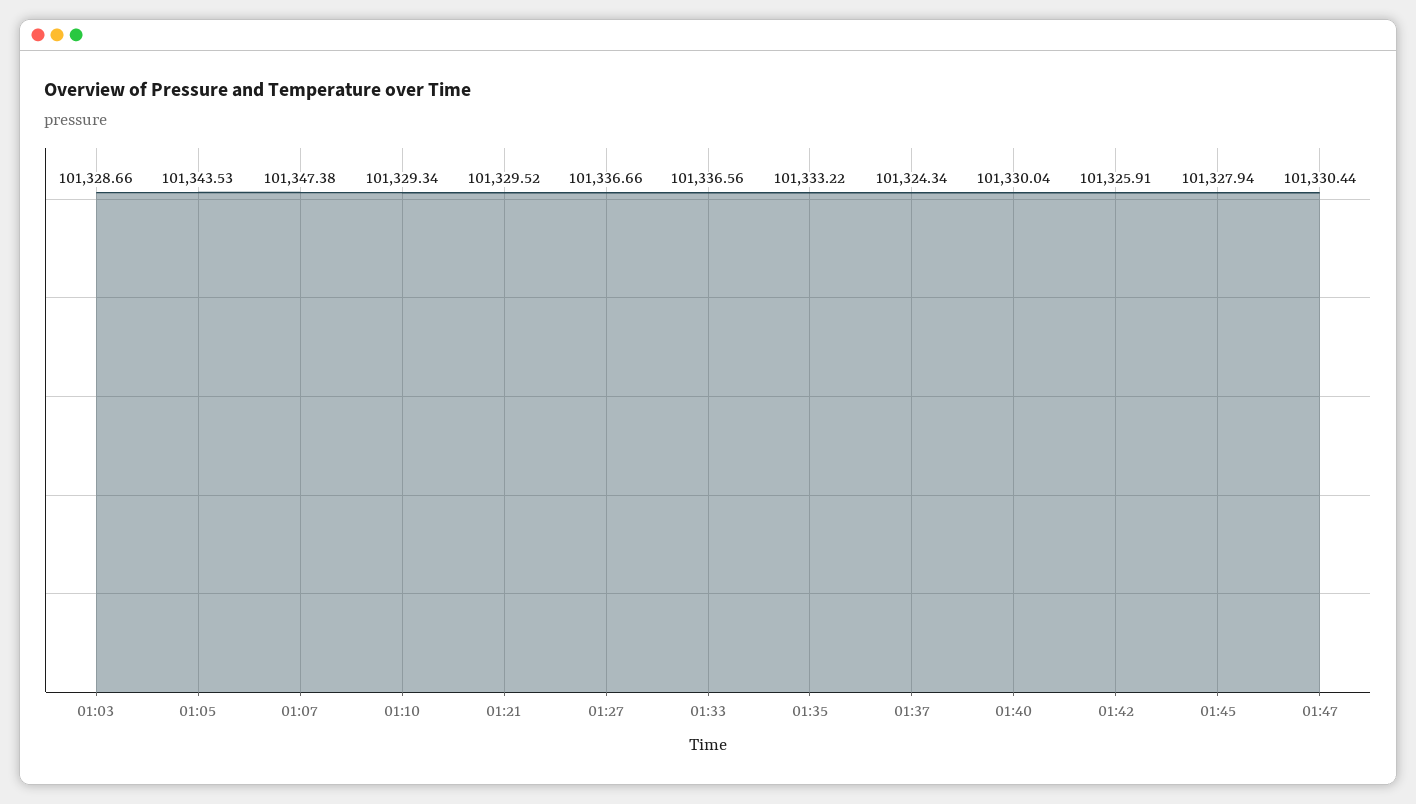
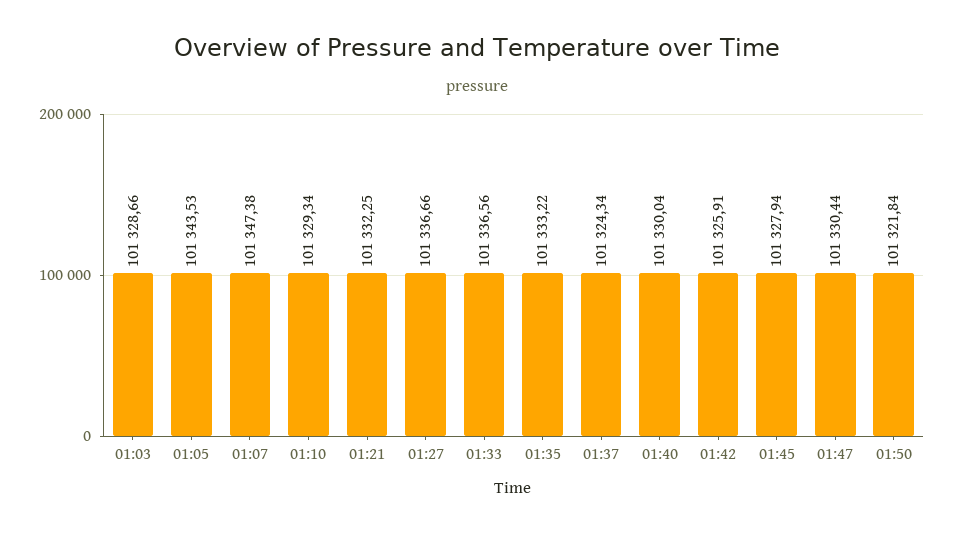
01:21: 101329.52 -> 101332.25
01:50: none -> 101321.84

